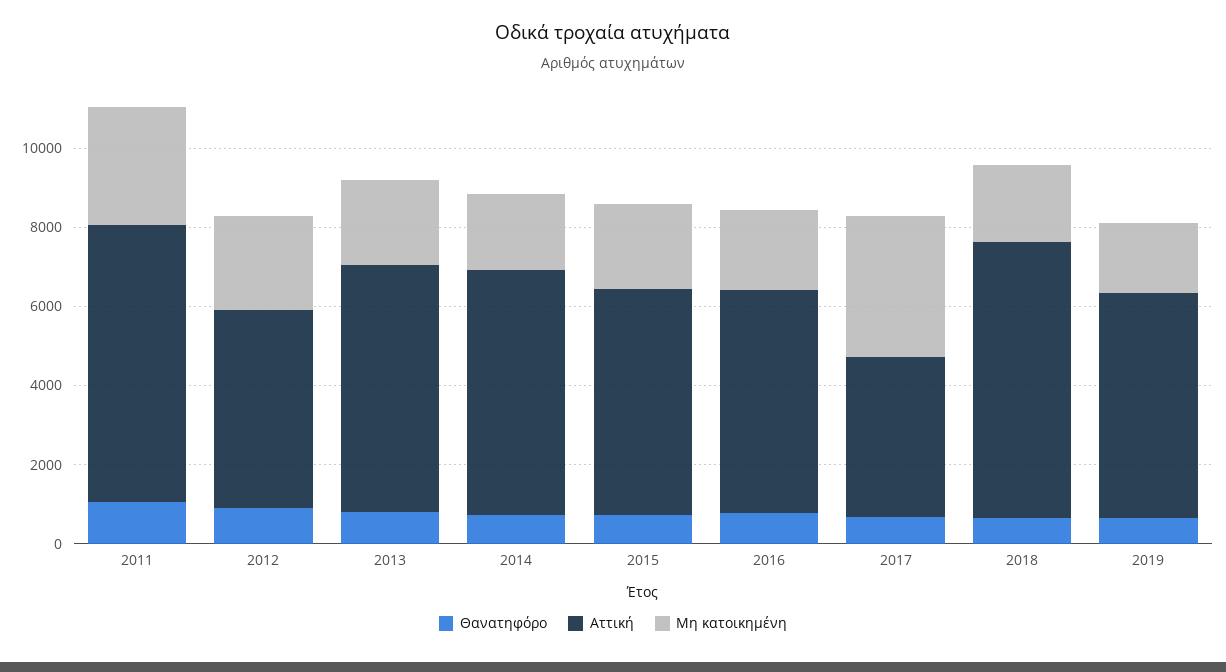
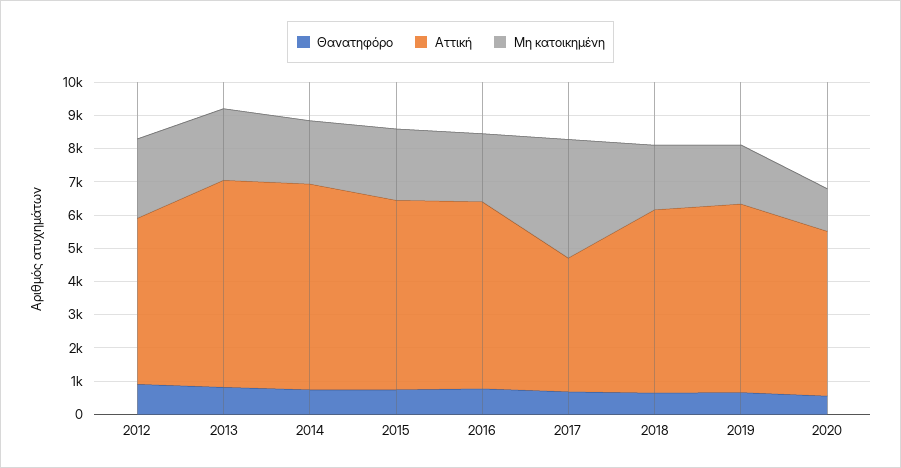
Θανατηφόρο, 2011: 1000 -> none
Αττική, 2011: 7000 -> none
Μη κατοικημένη, 2011: 3000 -> none
Αττική, 2018: 7000 -> 5500
Θανατηφόρο, 2020: none -> 500
Αττική, 2020: none -> 5000
Μη κατοικημένη, 2020: none -> 1250

